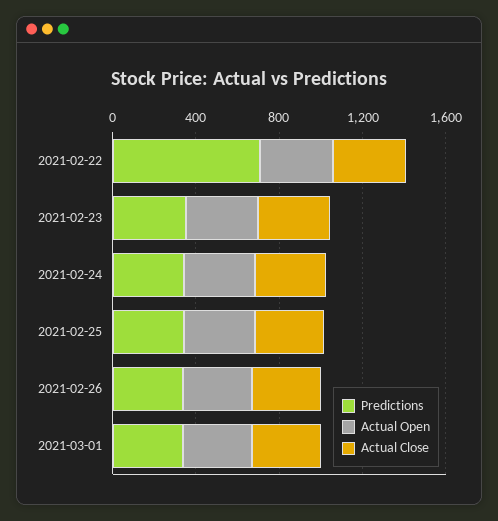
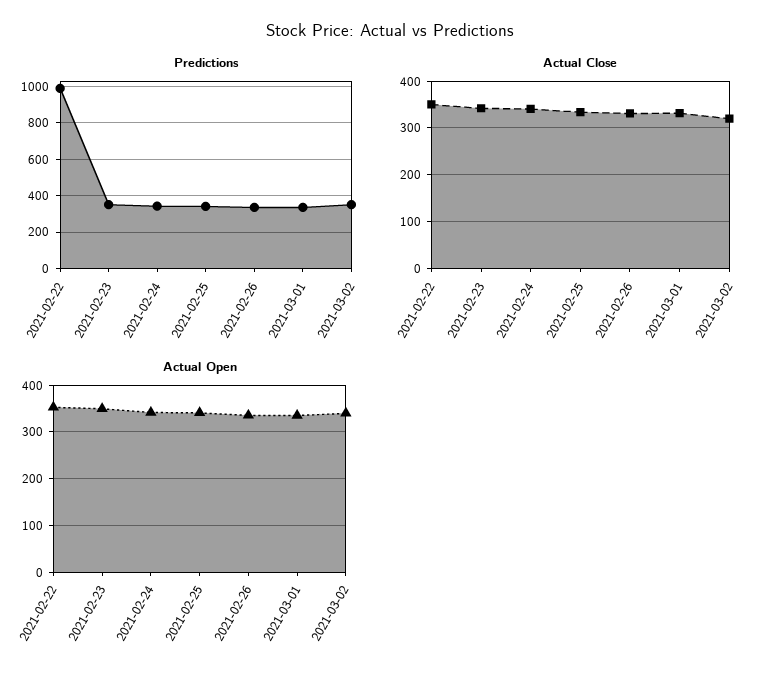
Predictions, 2021-02-22: 700 -> 1000
Predictions, 2021-03-02: none -> 350
Actual Close, 2021-03-02: none -> 320
Actual Open, 2021-03-02: none -> 340

